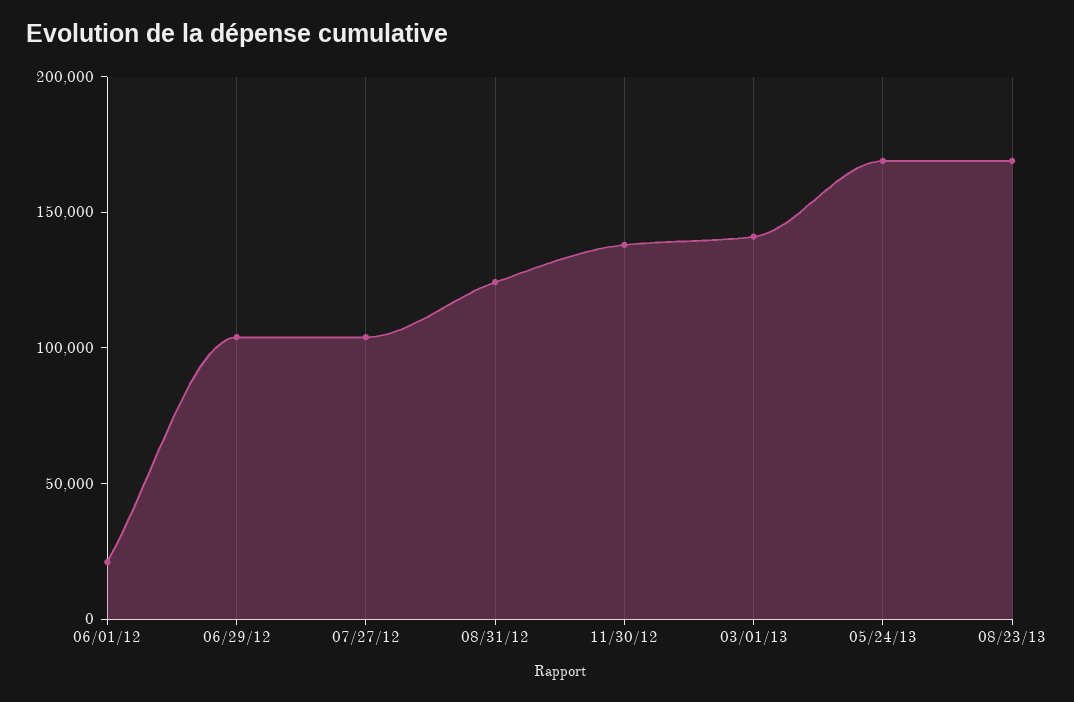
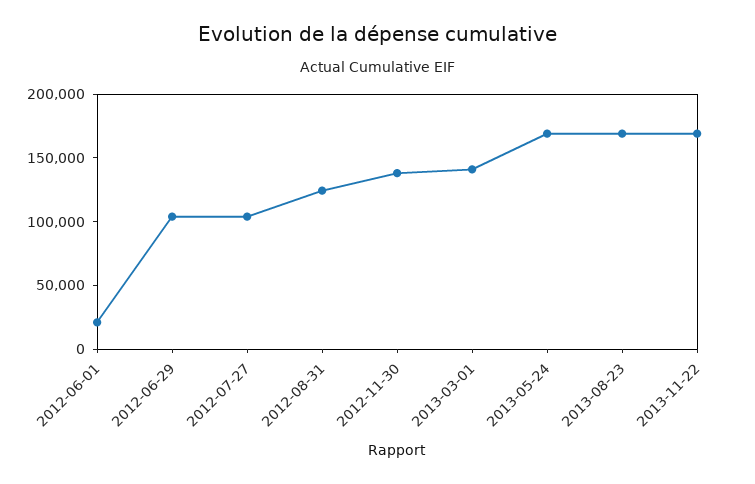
2013-11-22: none -> 170000

